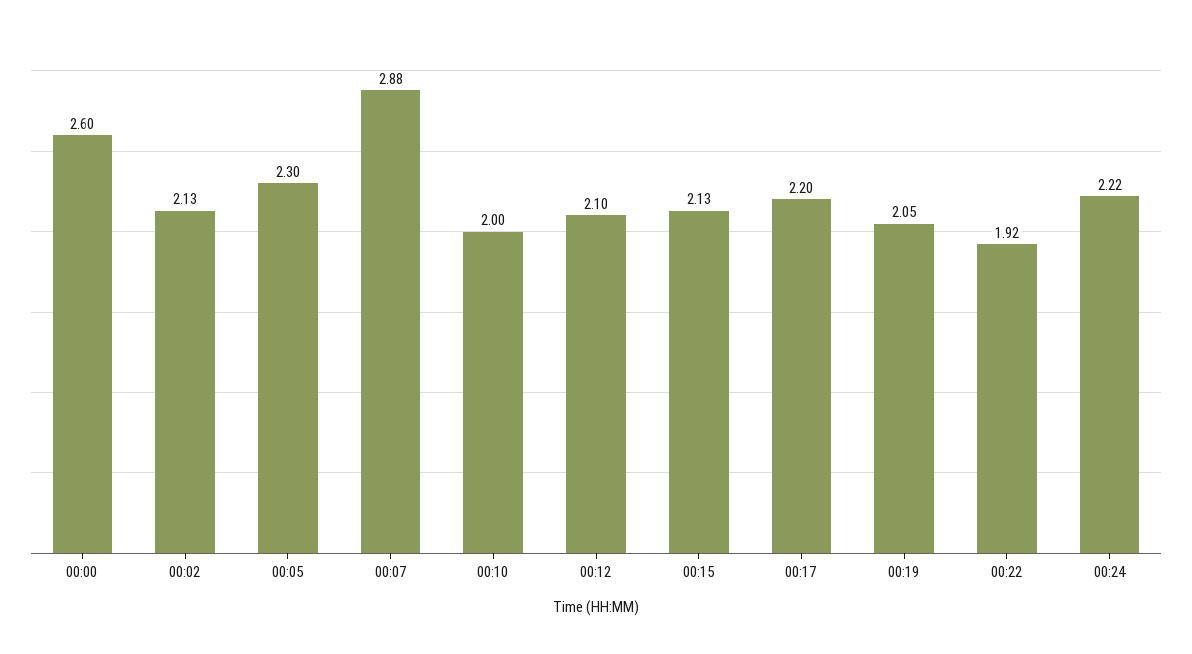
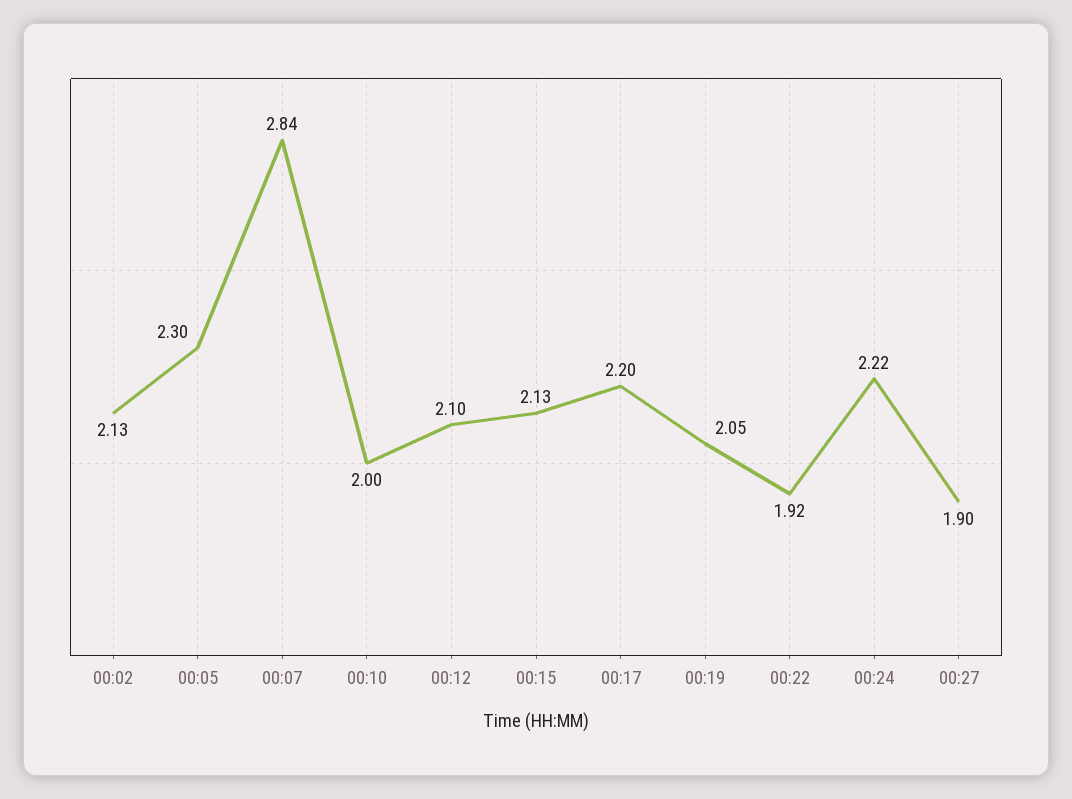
00:00: 2.6 -> none
00:07: 2.88 -> 2.84
00:27: none -> 1.9

